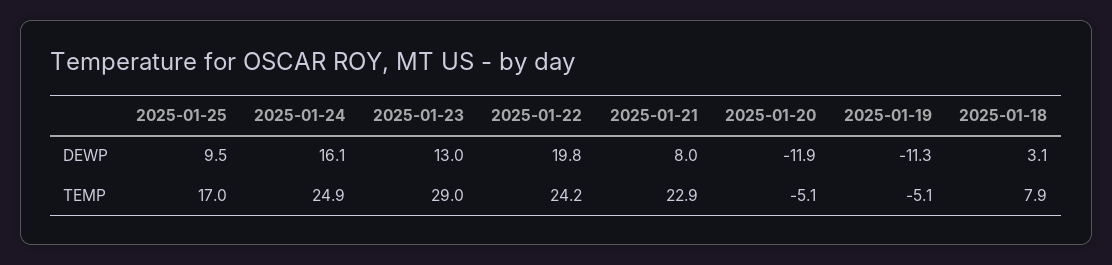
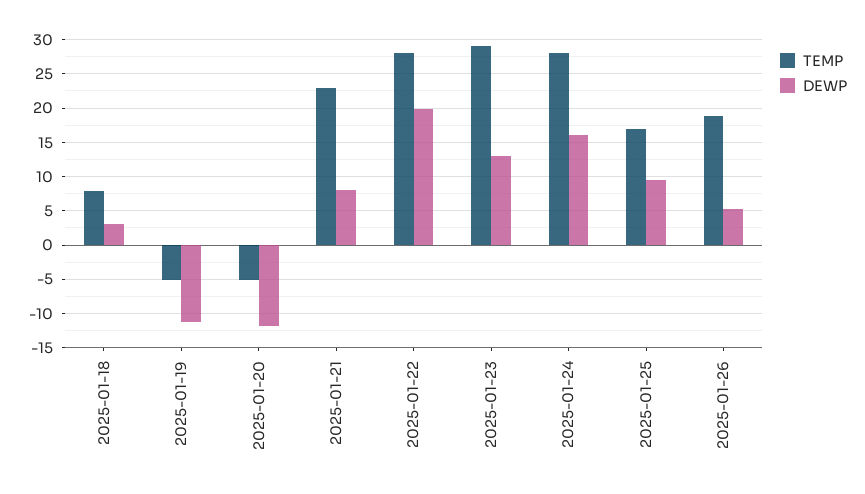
TEMP, 2025-01-24: 24.9 -> 28
TEMP, 2025-01-22: 24.2 -> 28
TEMP, 2025-01-26: none -> 19
DEWP, 2025-01-26: none -> 5

